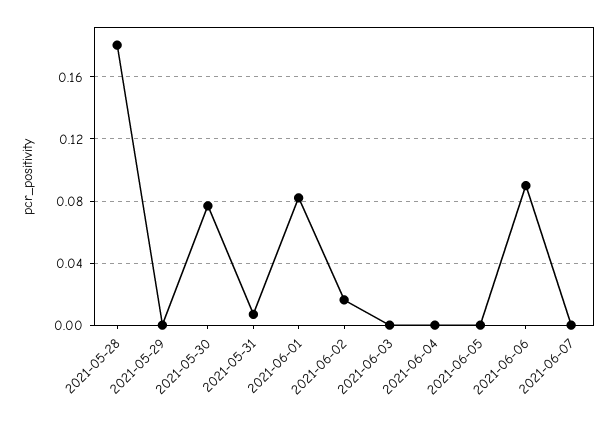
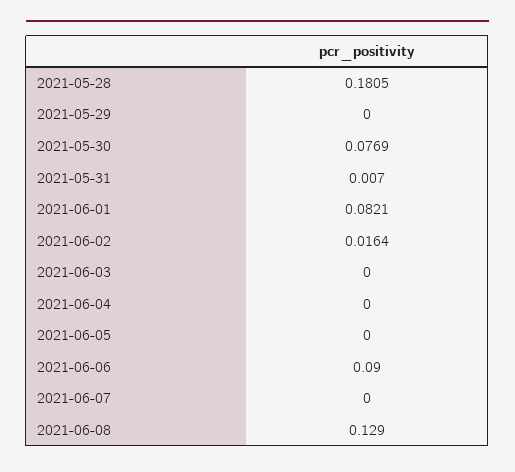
2021-06-08: none -> 0.129

